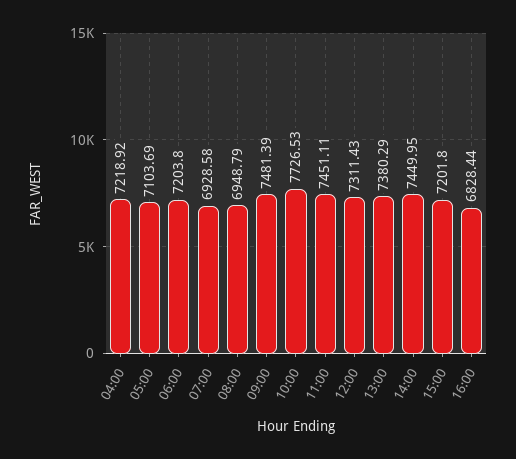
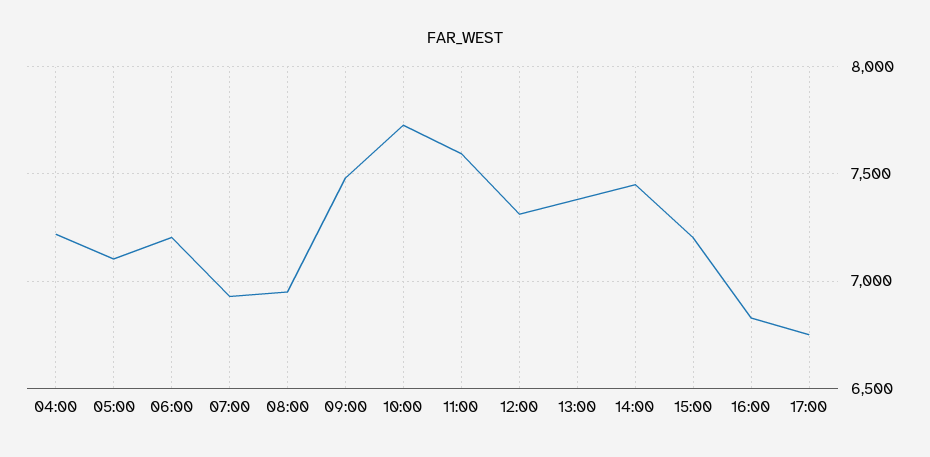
11:00: 7451.11 -> 7600
17:00: none -> 6750

